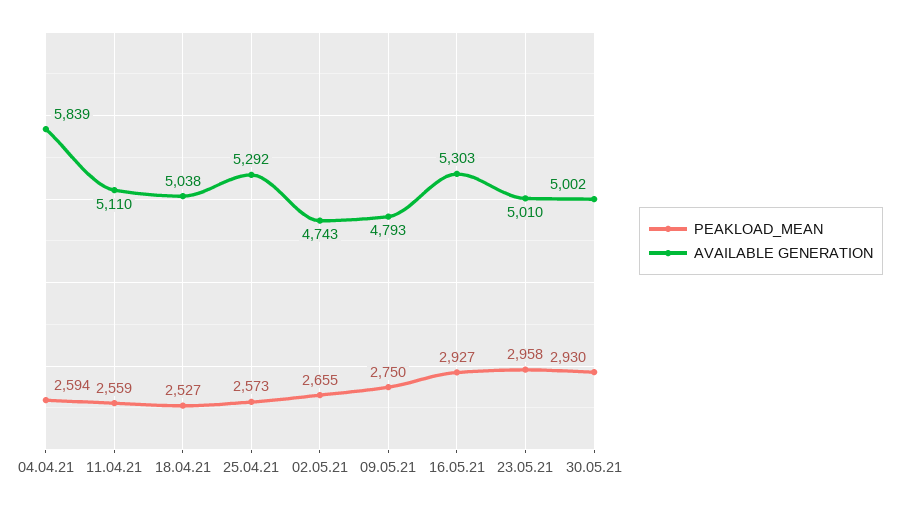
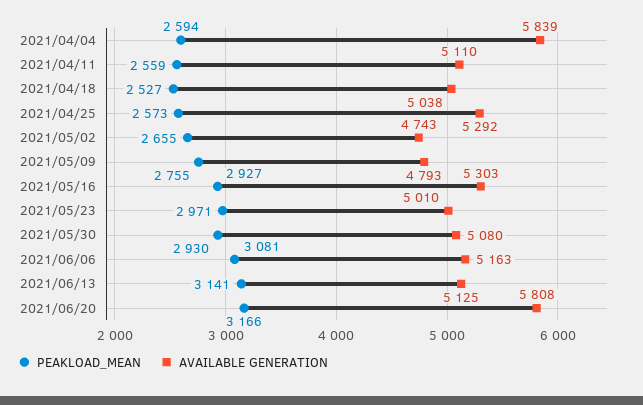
PEAKLOAD_MEAN, 09.05.21: 2750 -> 2755
PEAKLOAD_MEAN, 23.05.21: 2958 -> 2971
AVAILABLE GENERATION, 30.05.21: 5002 -> 5080
PEAKLOAD_MEAN, 2021/06/06: none -> 3081
AVAILABLE GENERATION, 2021/06/06: none -> 5163
PEAKLOAD_MEAN, 2021/06/13: none -> 3141
AVAILABLE GENERATION, 2021/06/13: none -> 5125
PEAKLOAD_MEAN, 2021/06/20: none -> 3166
AVAILABLE GENERATION, 2021/06/20: none -> 5808

